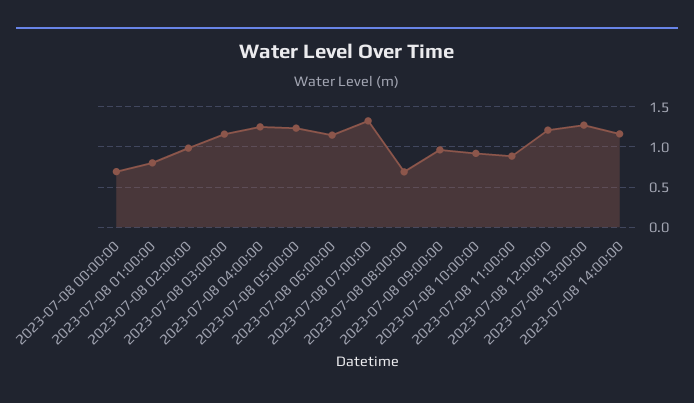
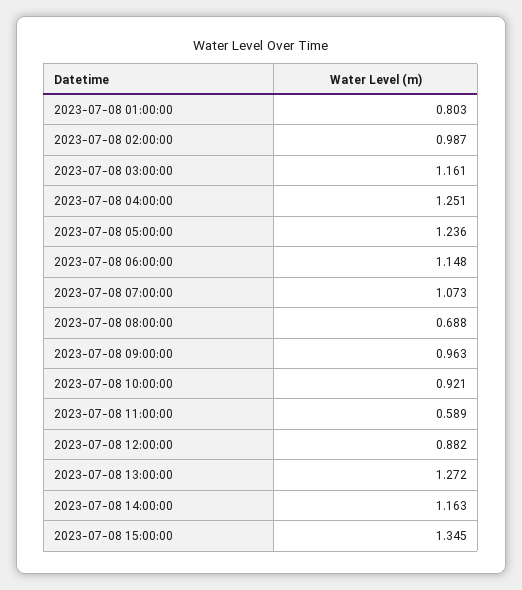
2023-07-08 00:00:00: 0.7 -> none
2023-07-08 07:00:00: 1.3 -> 1.073
2023-07-08 11:00:00: 0.9 -> 0.589
2023-07-08 12:00:00: 1.2 -> 0.882
2023-07-08 15:00:00: none -> 1.345

